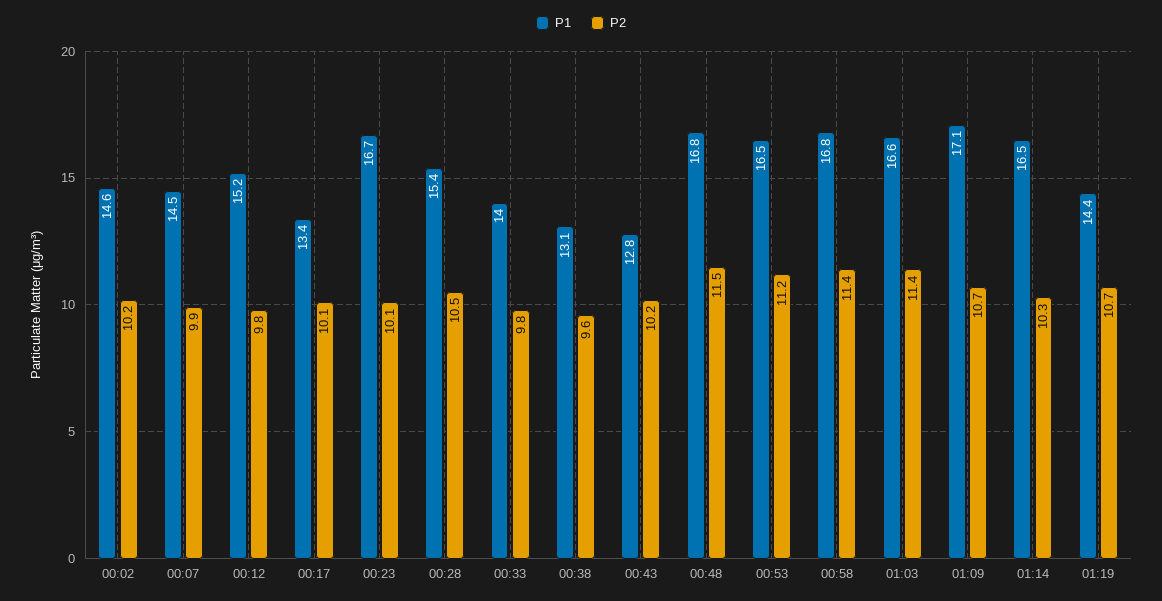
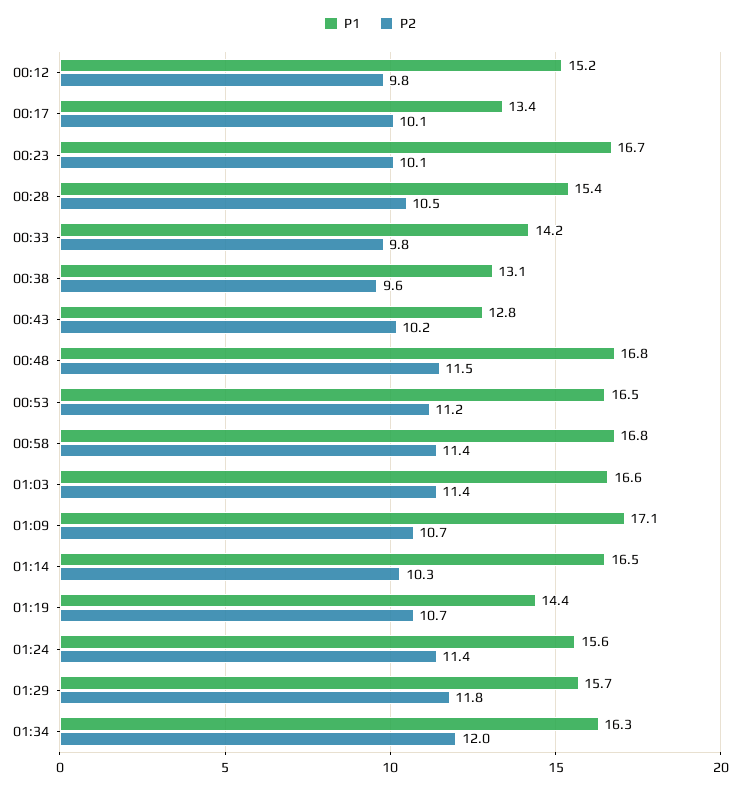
P1, 00:02: 14.6 -> none
P2, 00:02: 10.2 -> none
P1, 00:07: 14.5 -> none
P2, 00:07: 9.9 -> none
P1, 00:33: 14 -> 14.2
P1, 01:24: none -> 15.6
P2, 01:24: none -> 11.4
P1, 01:29: none -> 15.7
P2, 01:29: none -> 11.8
P1, 01:34: none -> 16.3
P2, 01:34: none -> 12

